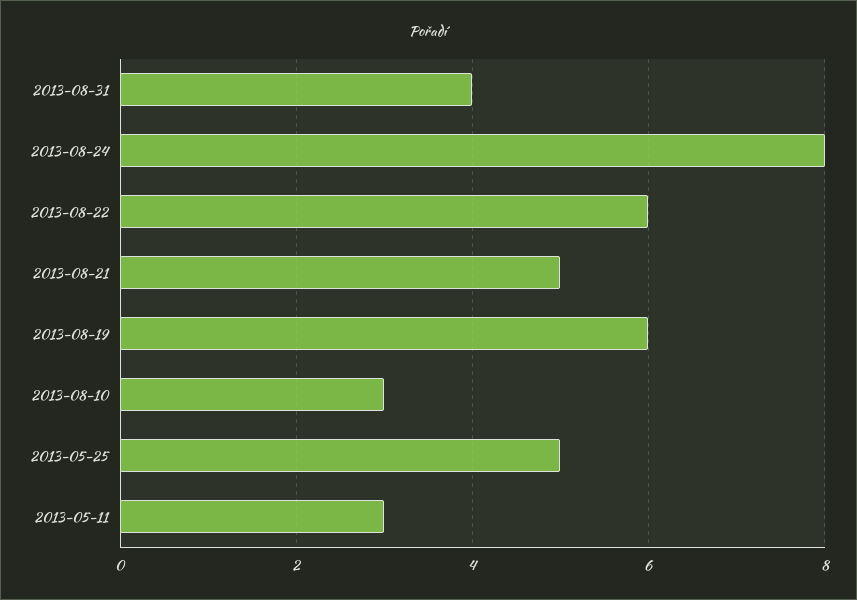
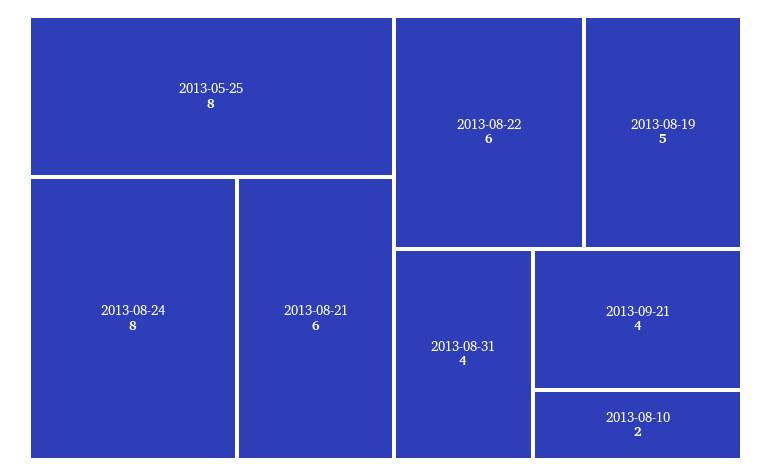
2013-08-21: 5 -> 6
2013-08-19: 6 -> 5
2013-08-10: 3 -> 2
2013-05-25: 5 -> 8
2013-05-11: 3 -> none
2013-09-21: none -> 4

